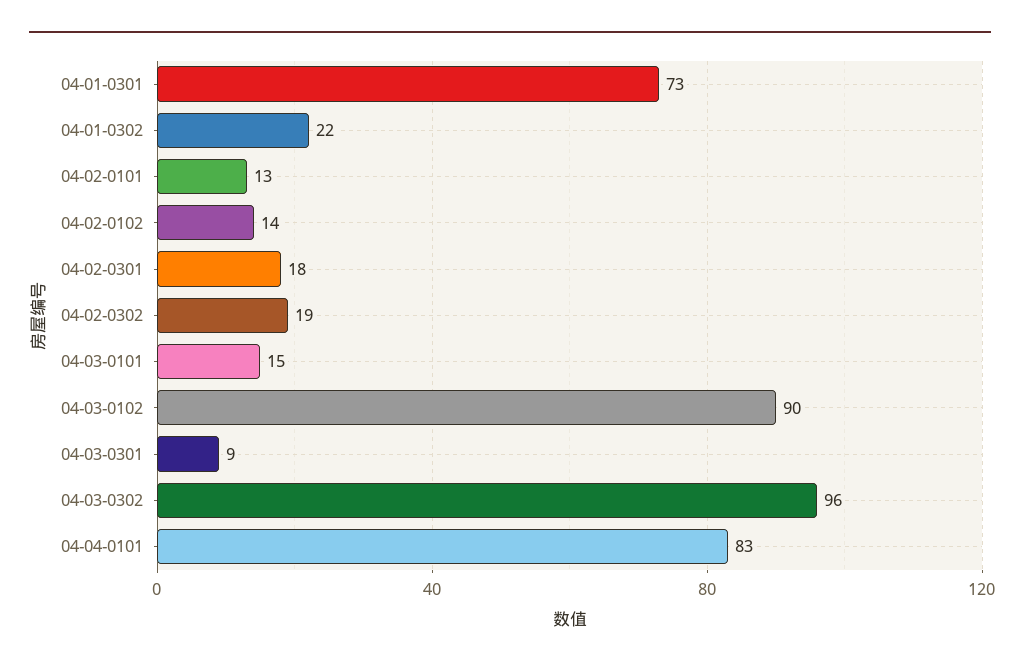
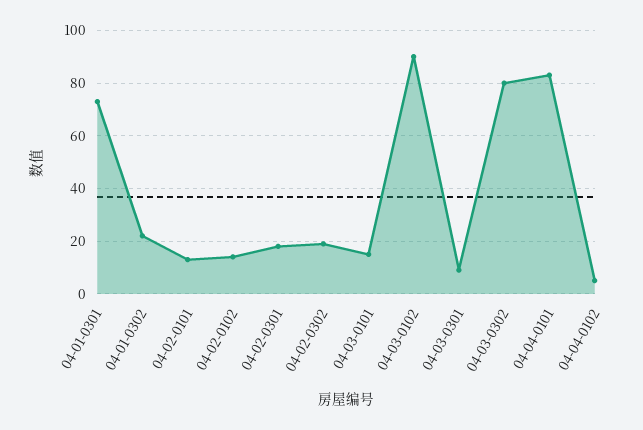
04-03-0302: 96 -> 80
04-04-0102: none -> 5

